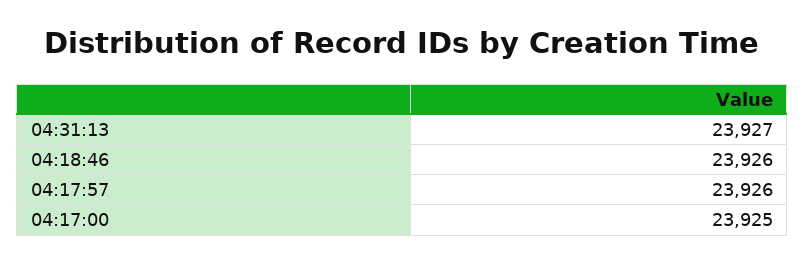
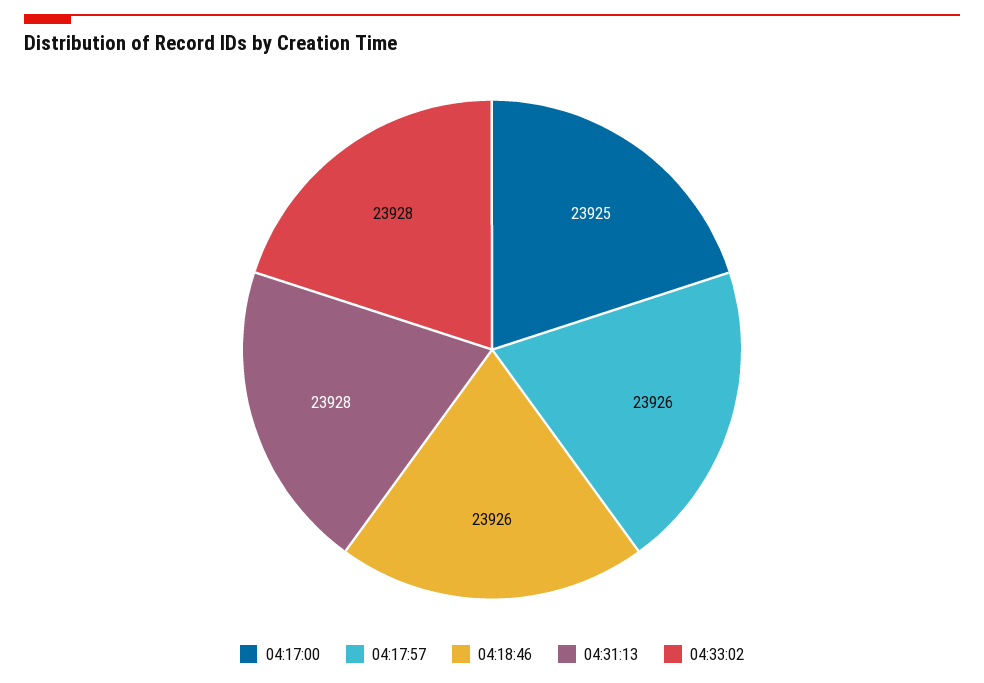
04:31:13: 23927 -> 23928
04:33:02: none -> 23928

